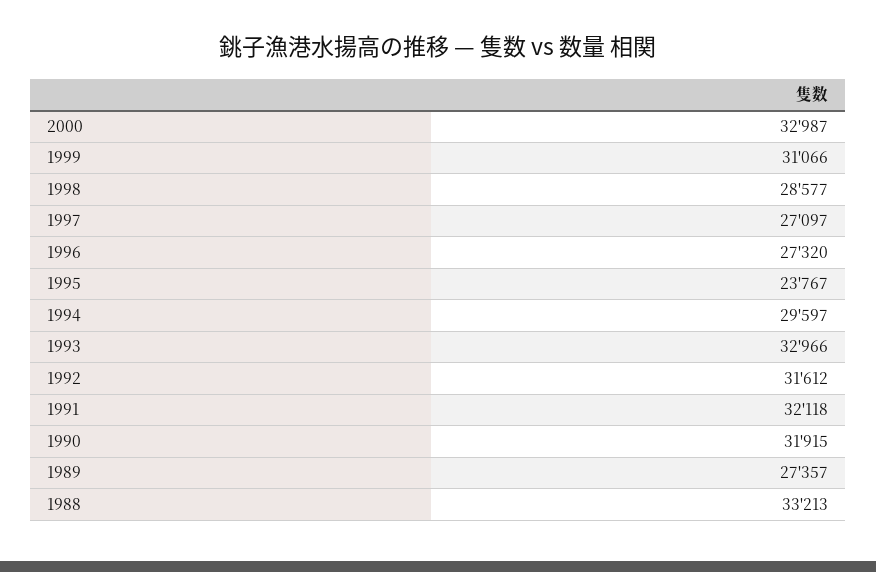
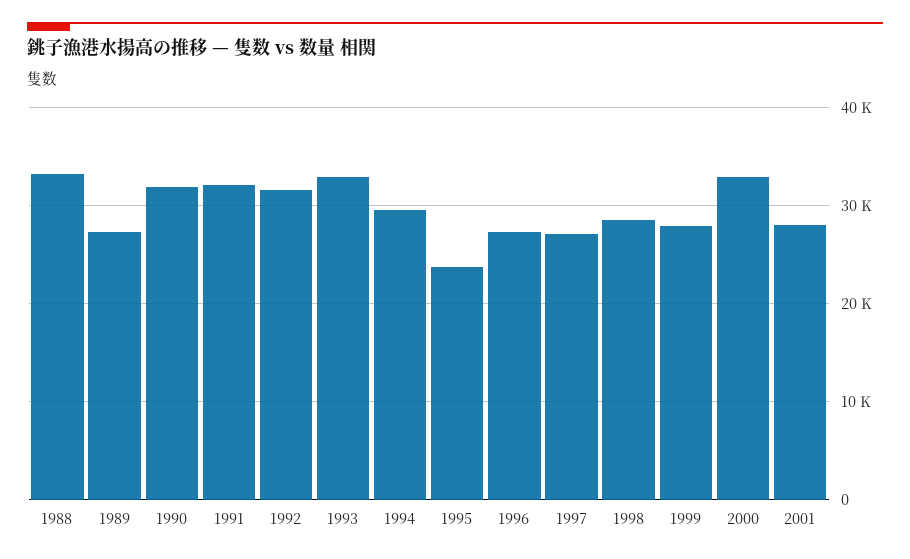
1999: 31066 -> 28000
2001: none -> 28000

